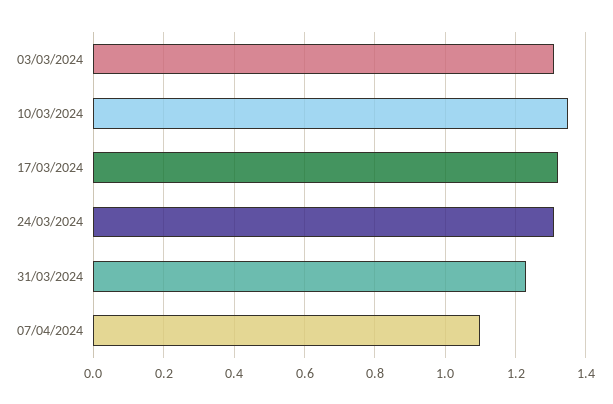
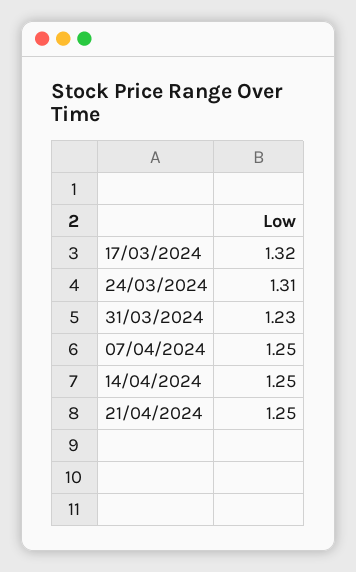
03/03/2024: 1.3 -> none
10/03/2024: 1.35 -> none
07/04/2024: 1.1 -> 1.25
14/04/2024: none -> 1.25
21/04/2024: none -> 1.25

